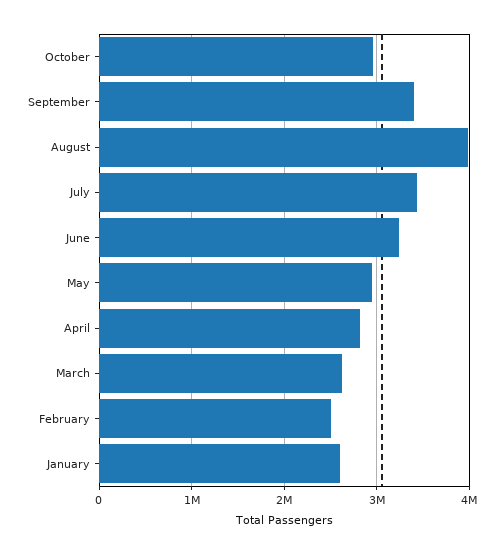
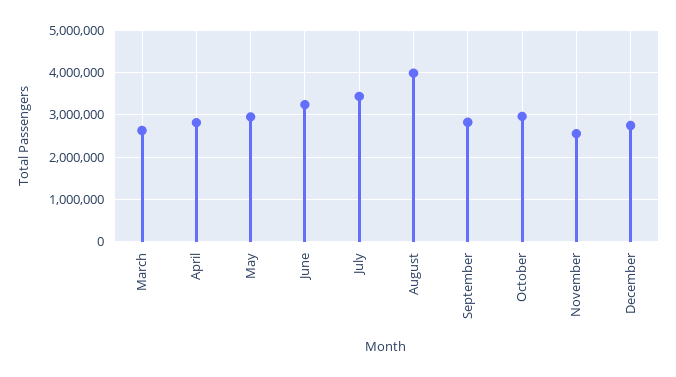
September: 3400000 -> 2800000
February: 2500000 -> none
January: 2600000 -> none
November: none -> 2600000
December: none -> 2800000

